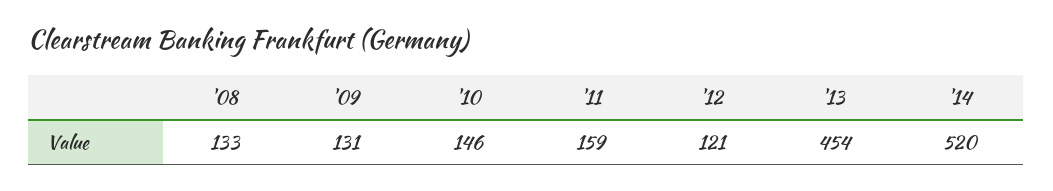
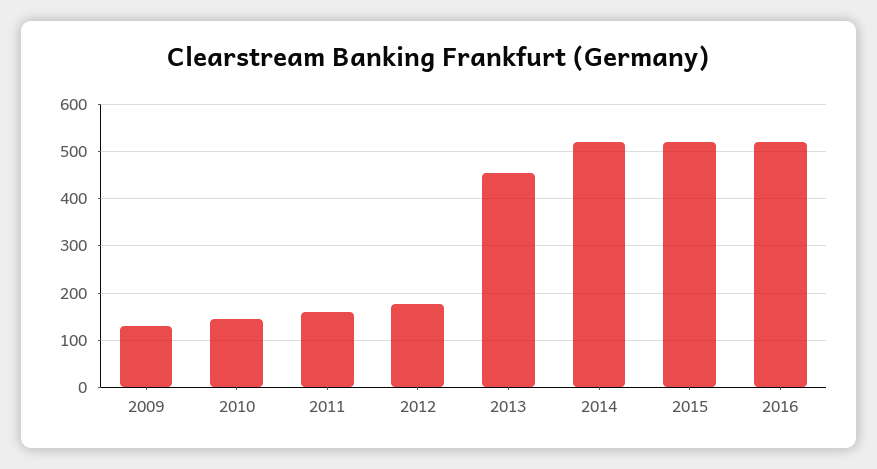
'08: 133 -> none
'12: 121 -> 180
2015: none -> 520
2016: none -> 520

